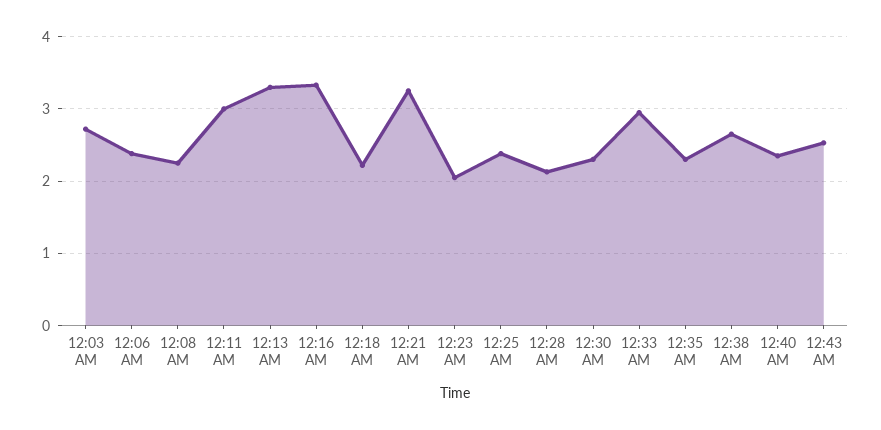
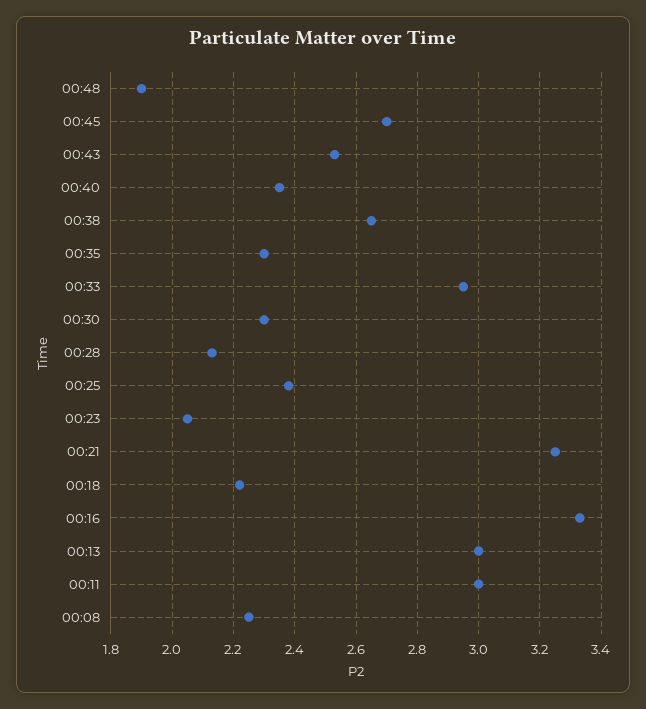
12:03 AM: 2.7 -> none
12:06 AM: 2.4 -> none
12:13 AM: 3.3 -> 3
00:48: none -> 1.9
00:45: none -> 2.7

